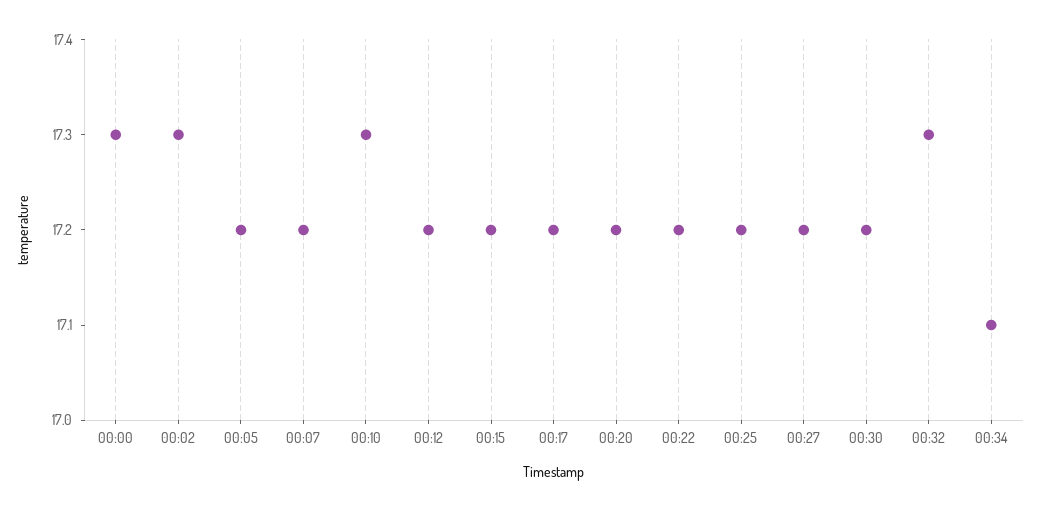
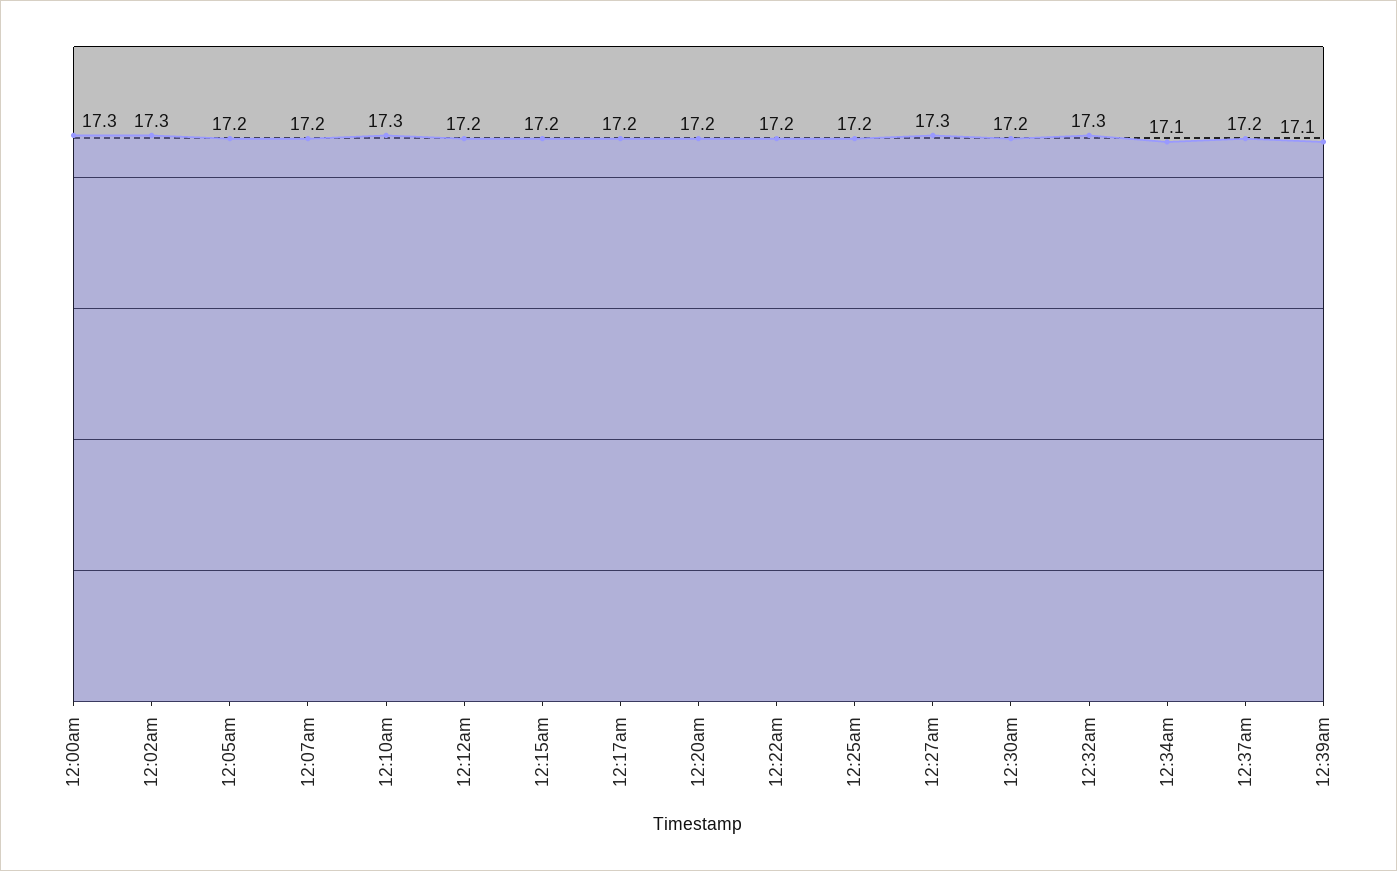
00:27: 17.2 -> 17.3
12:37am: none -> 17.2
12:39am: none -> 17.1

